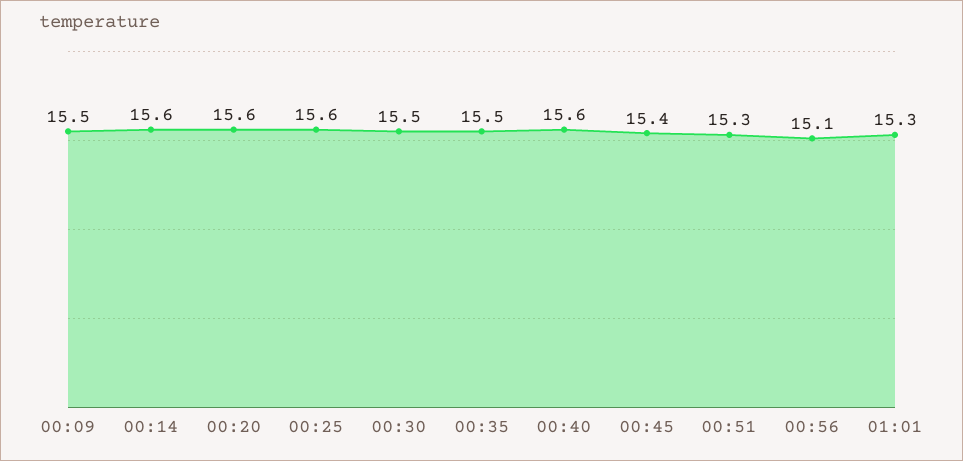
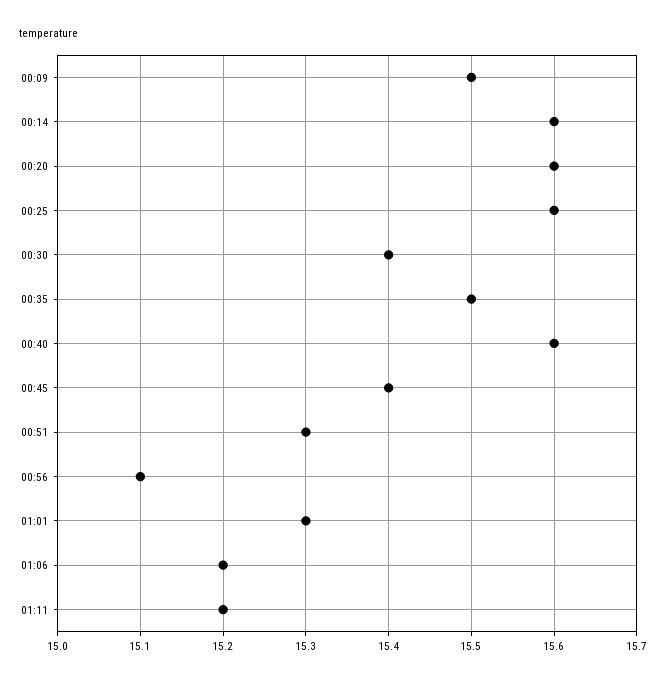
00:30: 15.5 -> 15.4
01:06: none -> 15.2
01:11: none -> 15.2

